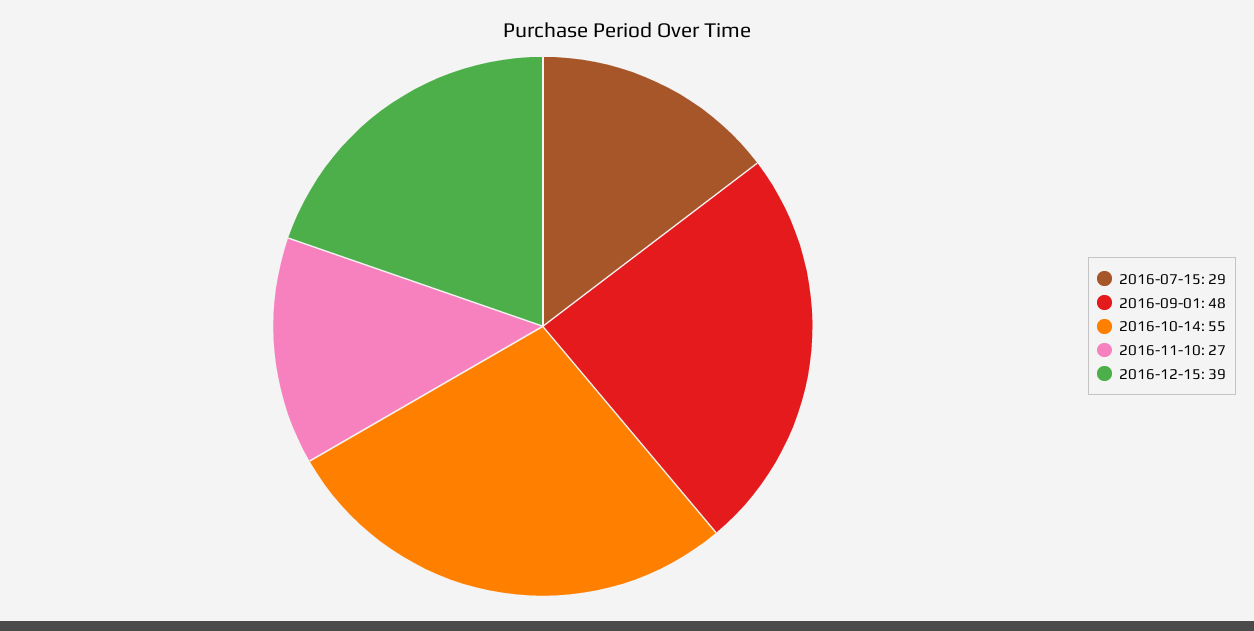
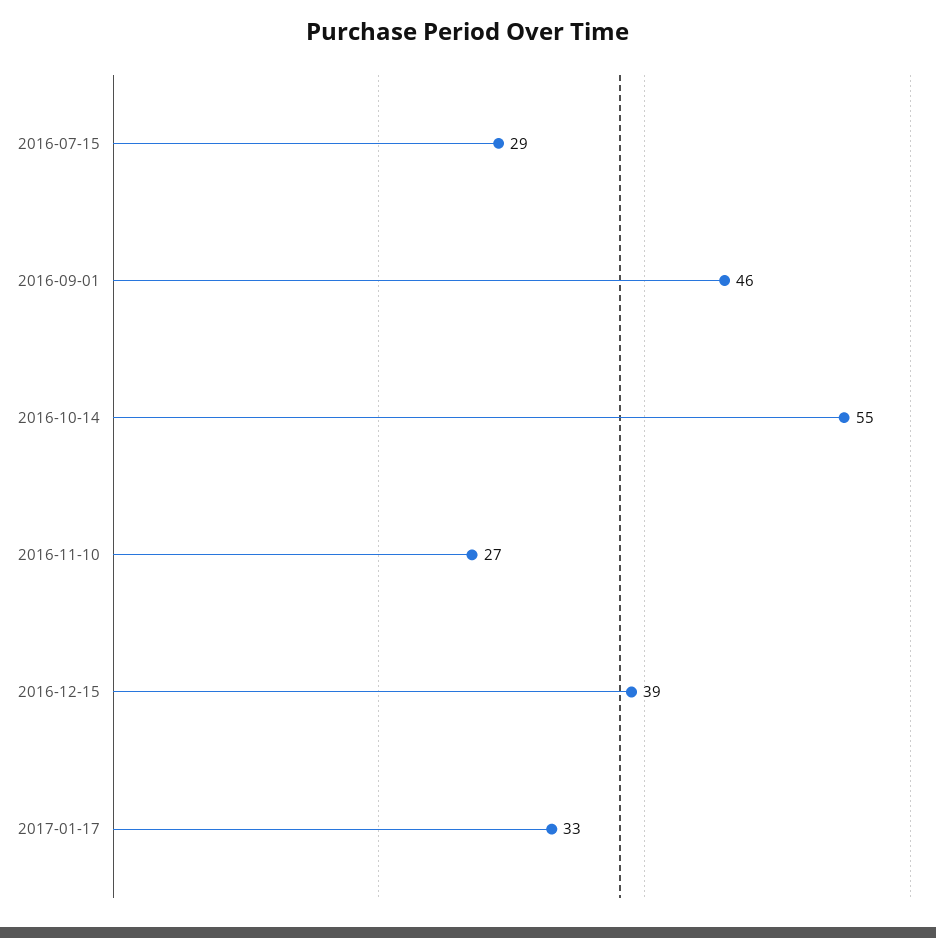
2016-09-01: 48 -> 46
2017-01-17: none -> 33

